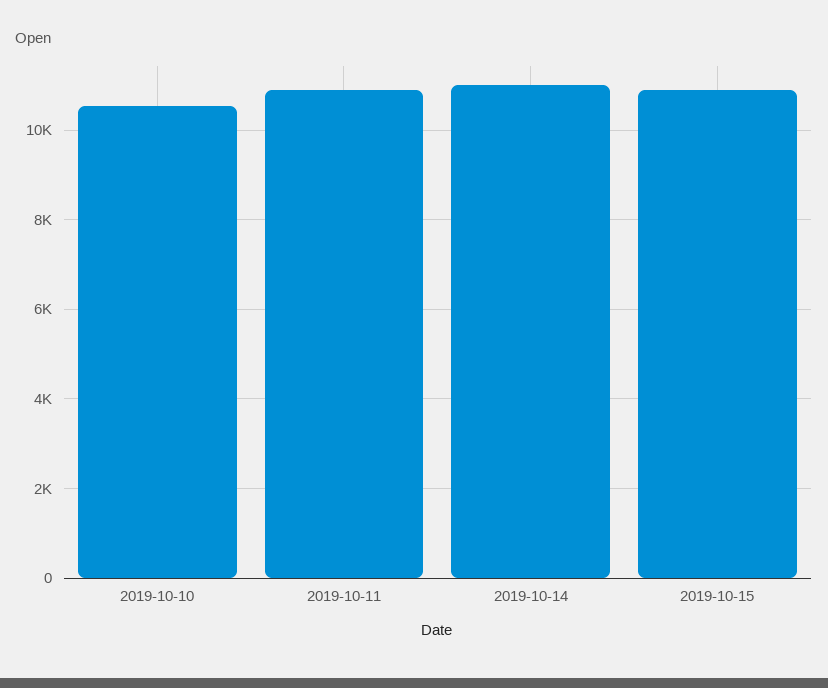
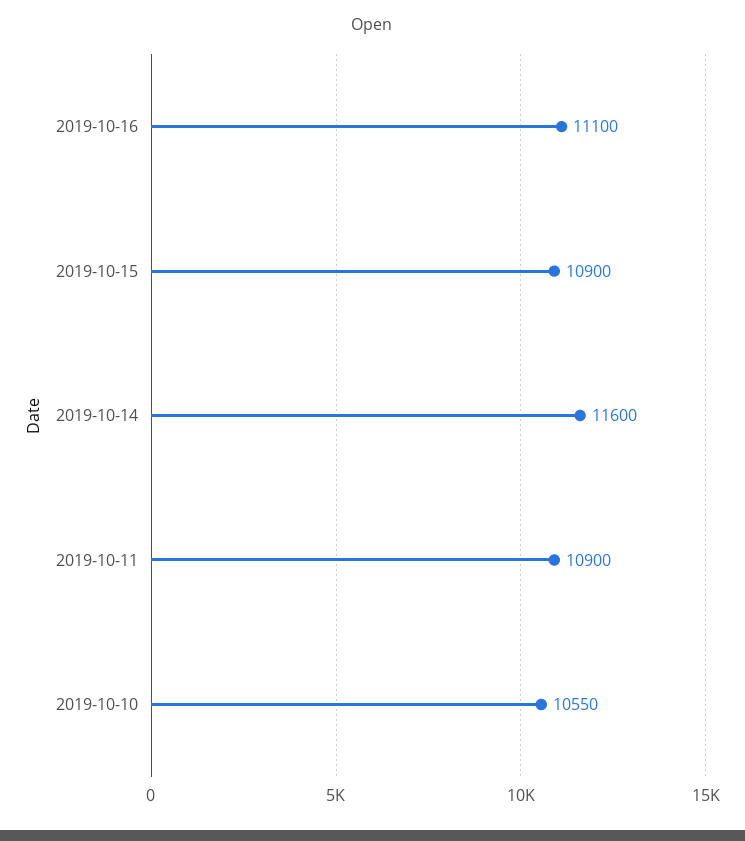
2019-10-14: 11000 -> 11600
2019-10-16: none -> 11100

